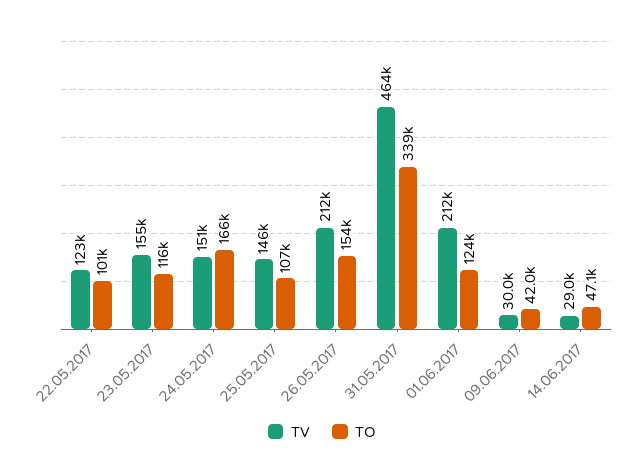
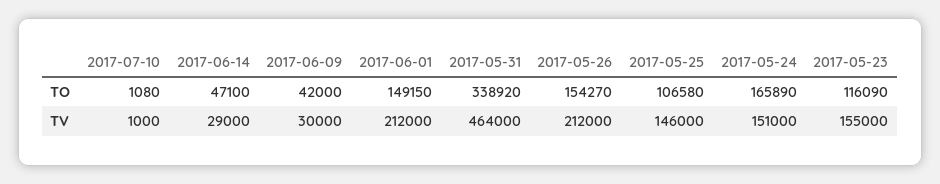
TV, 22.05.2017: 123000 -> none
TO, 22.05.2017: 101000 -> none
TO, 01.06.2017: 124000 -> 149150
TO, 2017-07-10: none -> 1080
TV, 2017-07-10: none -> 1000

